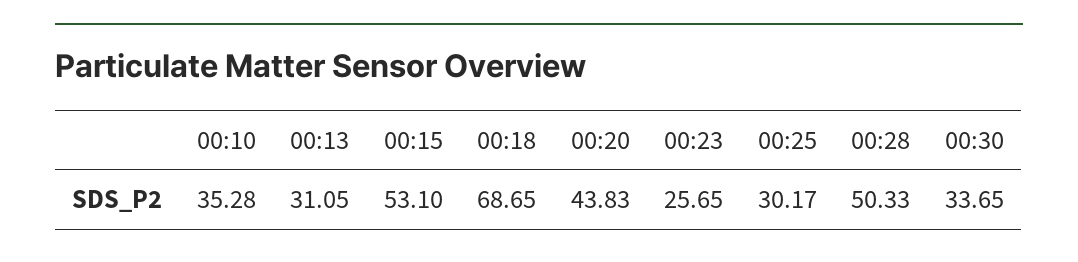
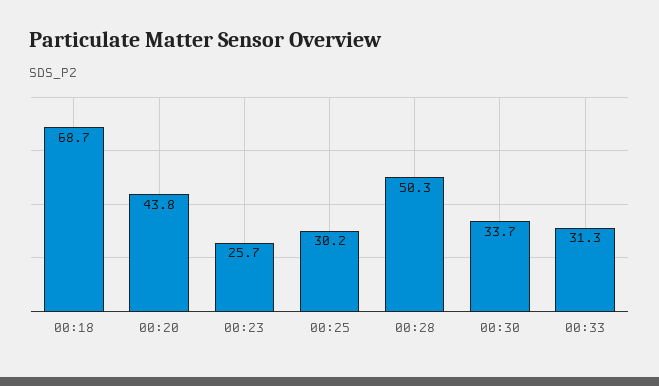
00:10: 35.28 -> none
00:13: 31.05 -> none
00:15: 53.1 -> none
00:33: none -> 31.3

